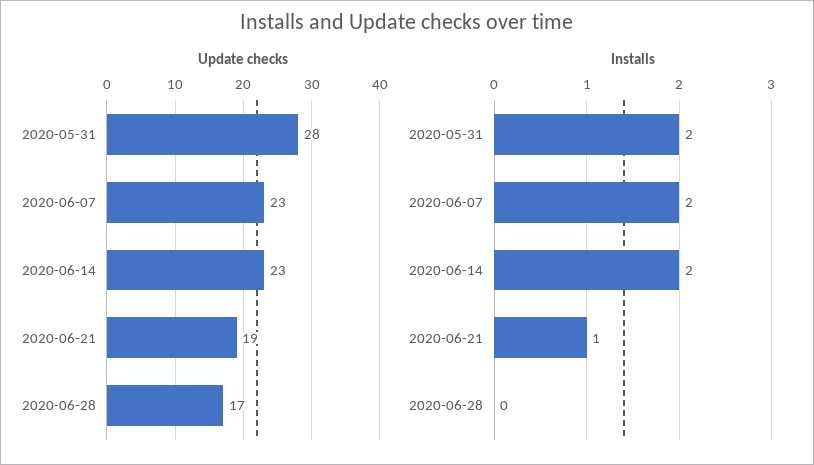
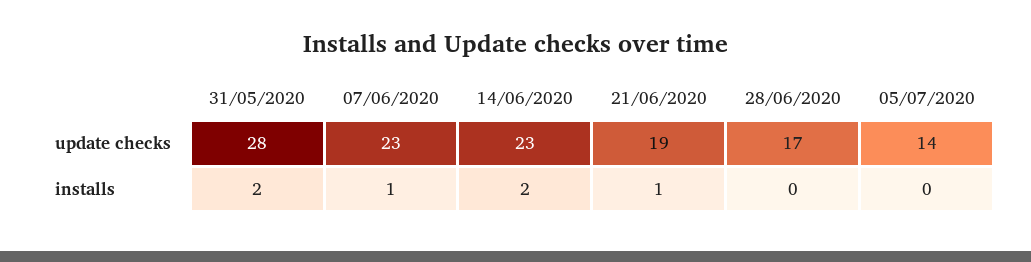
Installs, 2020-06-07: 2 -> 1
Update checks, 05/07/2020: none -> 14
Installs, 05/07/2020: none -> 0

